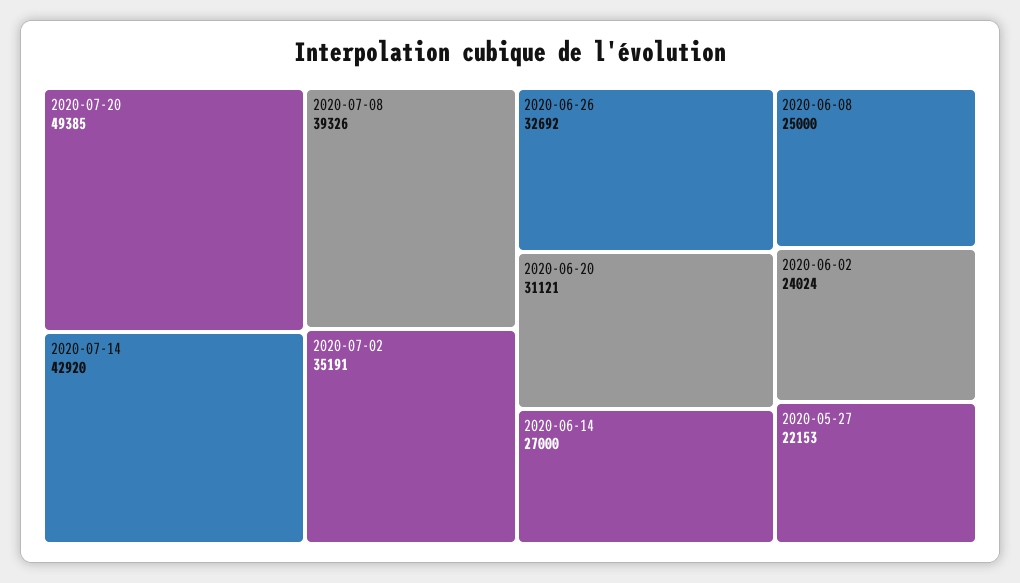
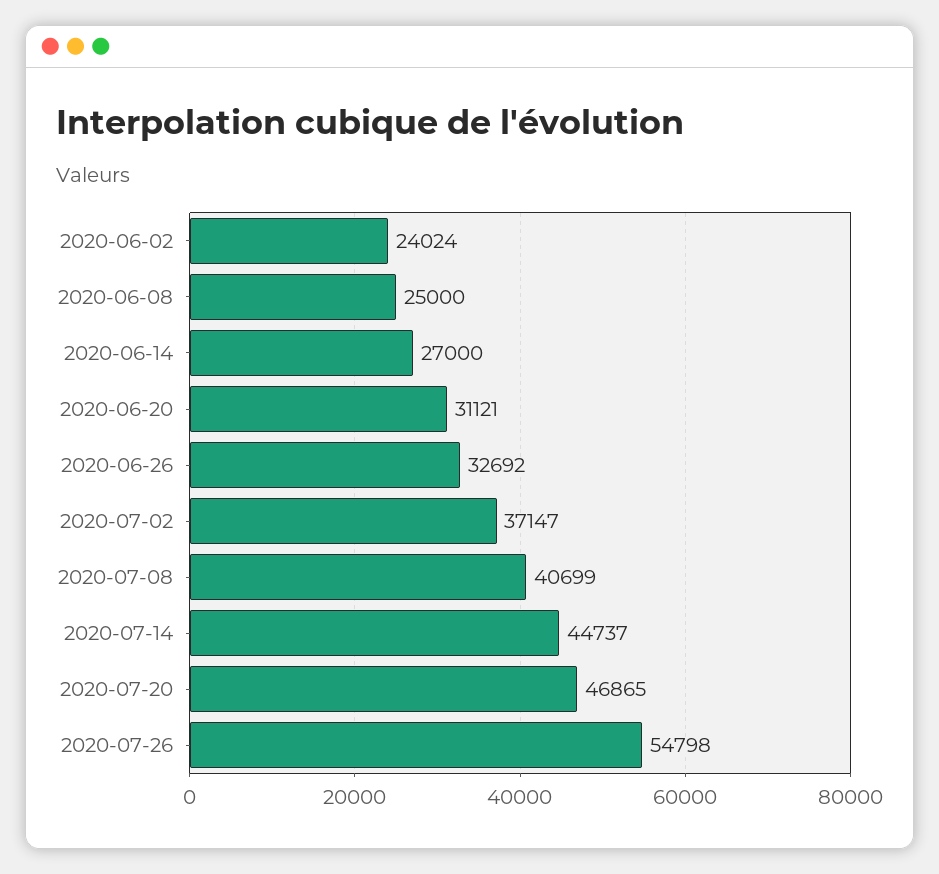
2020-07-20: 49385 -> 46865
2020-07-14: 42920 -> 44737
2020-07-08: 39326 -> 40699
2020-07-02: 35191 -> 37147
2020-05-27: 22153 -> none
2020-07-26: none -> 54798

